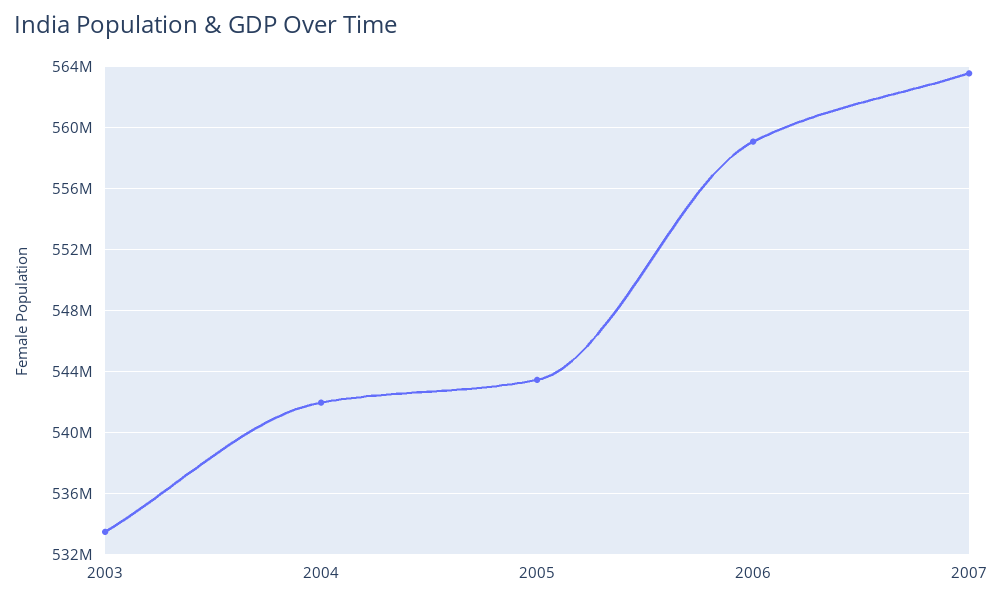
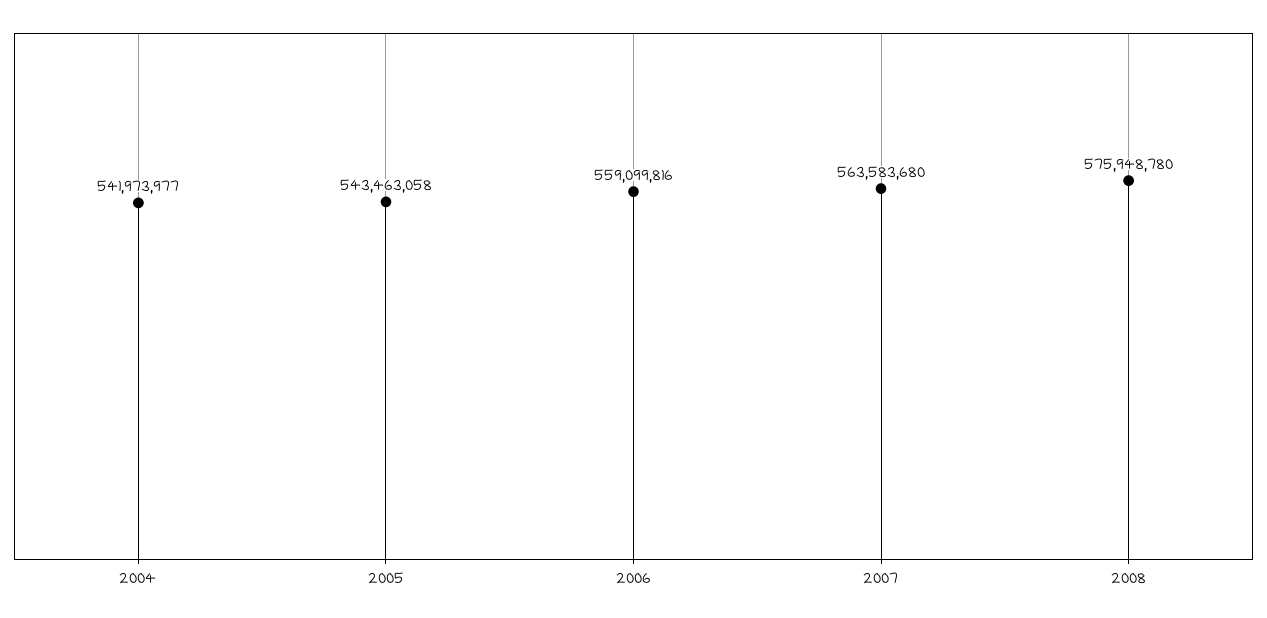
2003: 533500000 -> none
2008: none -> 575948780

